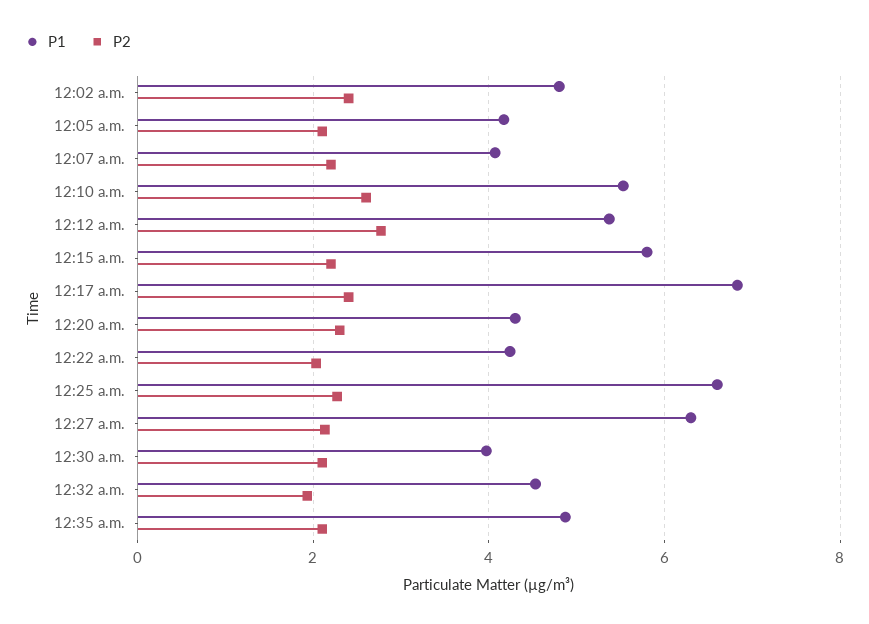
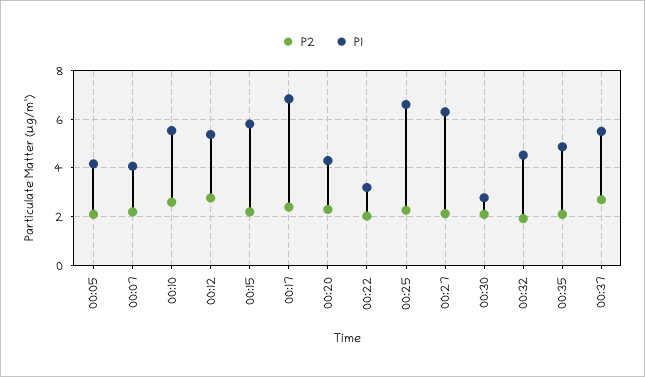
P1, 12:02 a.m.: 4.8 -> none
P2, 12:02 a.m.: 2.4 -> none
P1, 12:22 a.m.: 4.2 -> 3.25
P1, 12:30 a.m.: 4 -> 2.75
P2, 00:37: none -> 2.75
P1, 00:37: none -> 5.5

